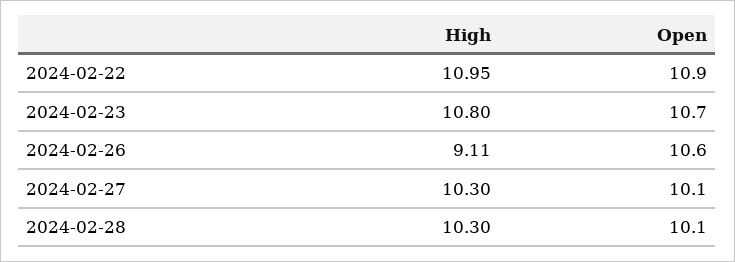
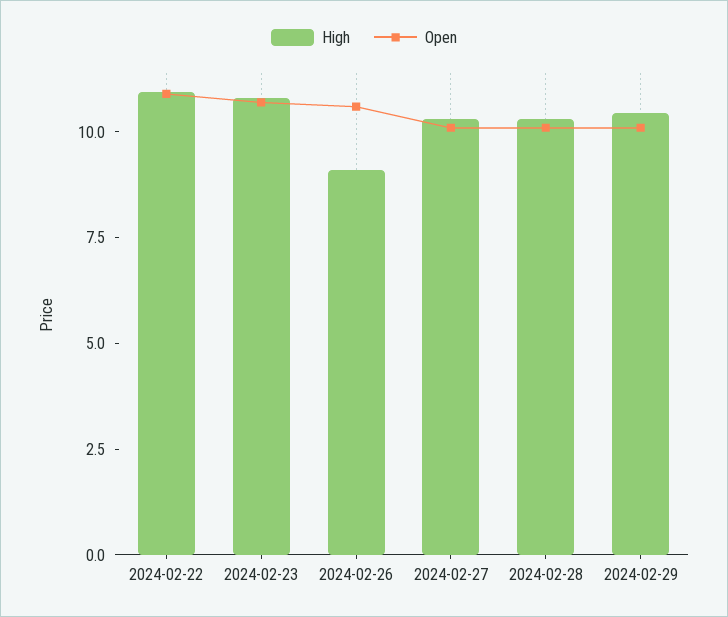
High, 2024-02-29: none -> 10.5
Open, 2024-02-29: none -> 10

